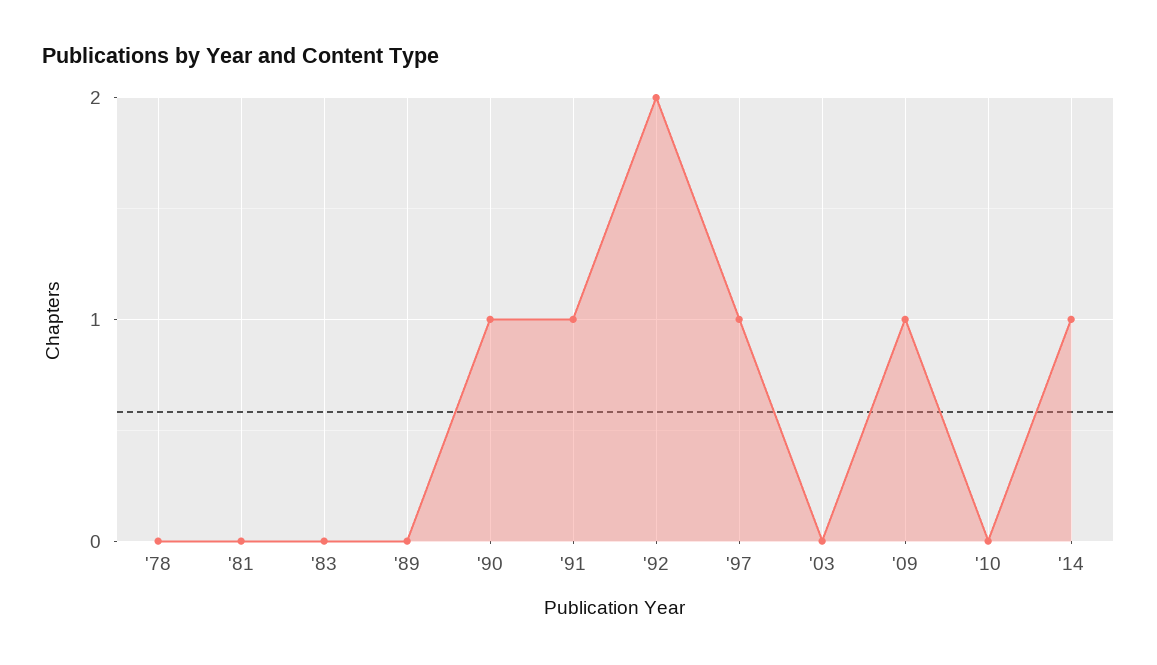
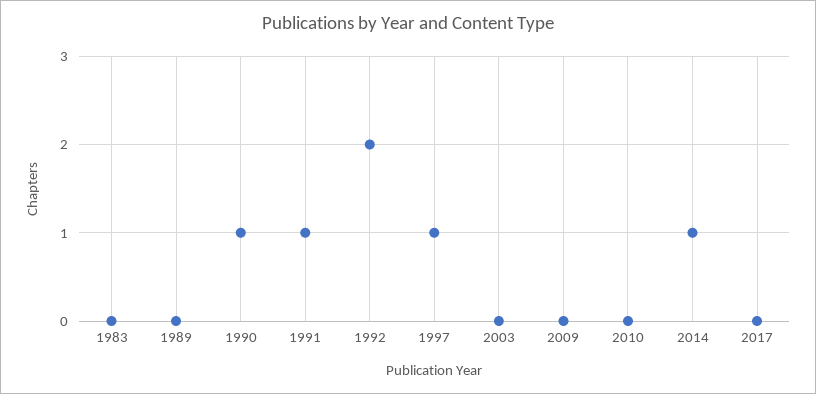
'78: 0 -> none
'81: 0 -> none
'09: 1 -> 0
2017: none -> 0

